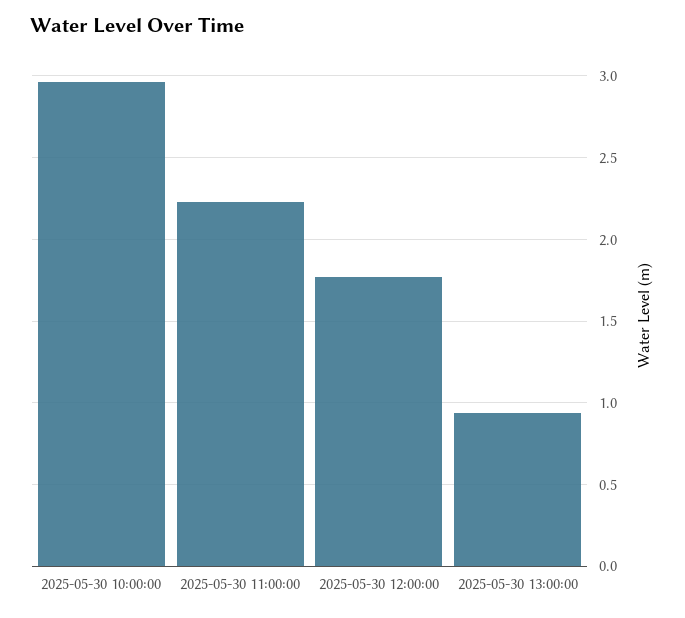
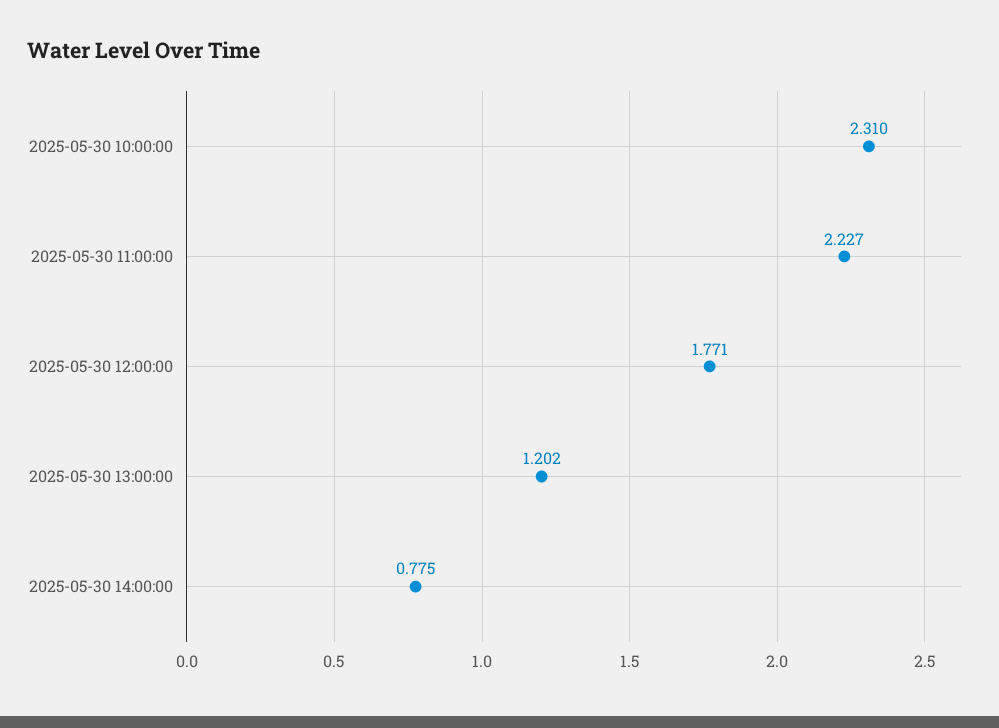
2025-05-30 10:00:00: 2.95 -> 2.31
2025-05-30 13:00:00: 0.95 -> 1.202
2025-05-30 14:00:00: none -> 0.775

